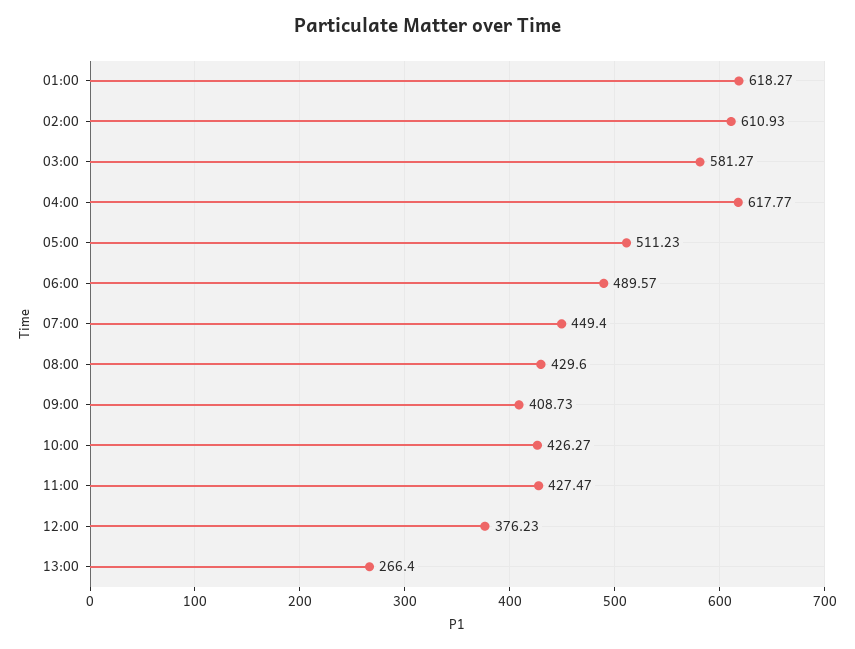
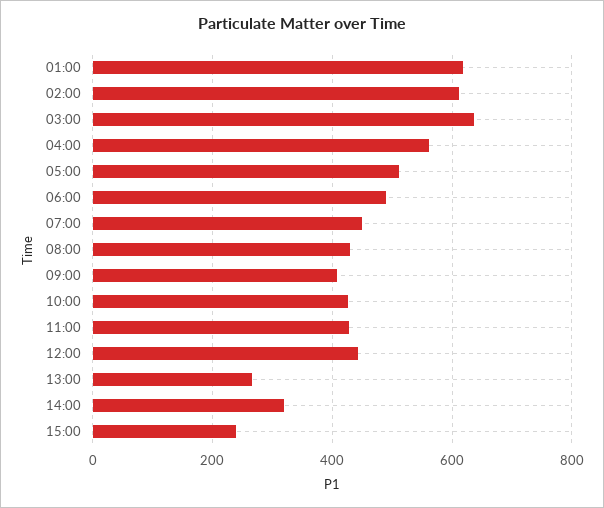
03:00: 581.27 -> 640
04:00: 617.77 -> 560
12:00: 376.23 -> 440
14:00: none -> 320
15:00: none -> 240

